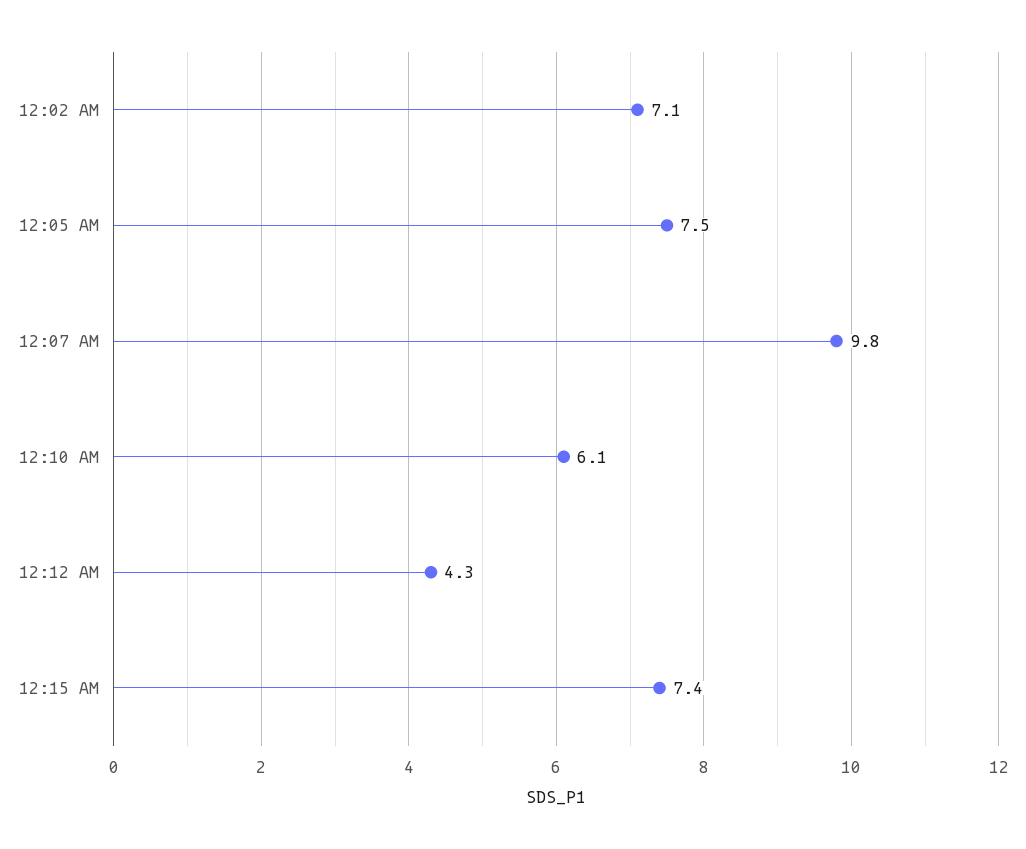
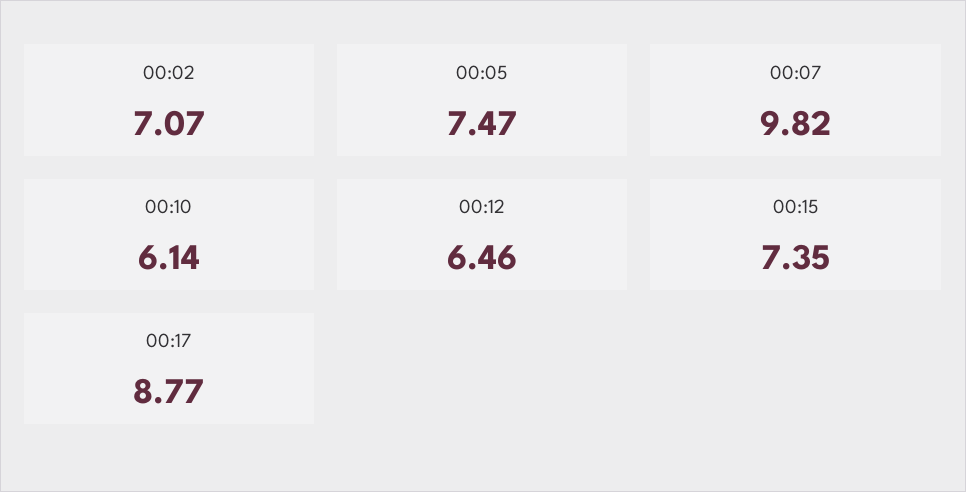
12:12 AM: 4.3 -> 6.46
00:17: none -> 8.77

